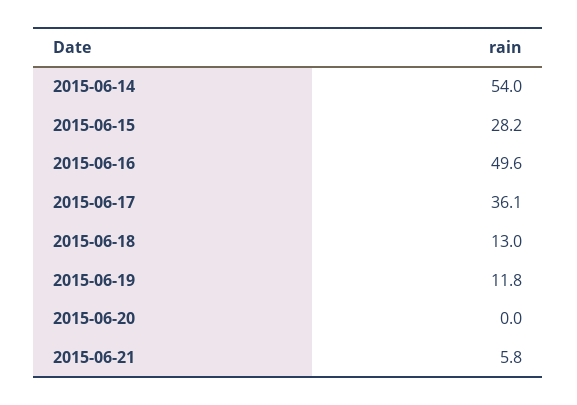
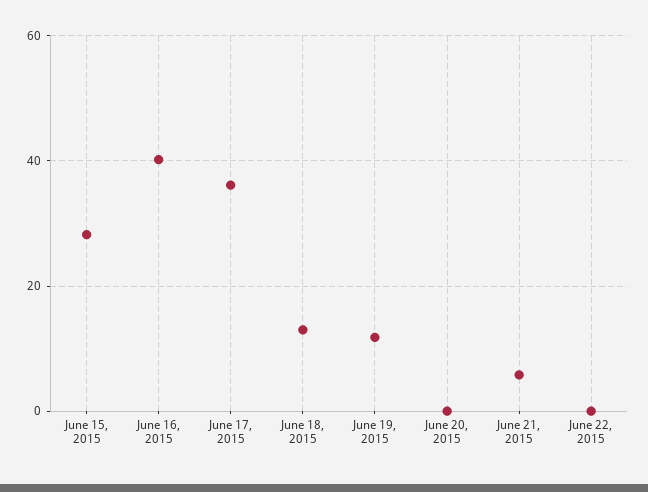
2015-06-14: 54 -> none
2015-06-16: 49.6 -> 40
June 22, 2015: none -> 0

